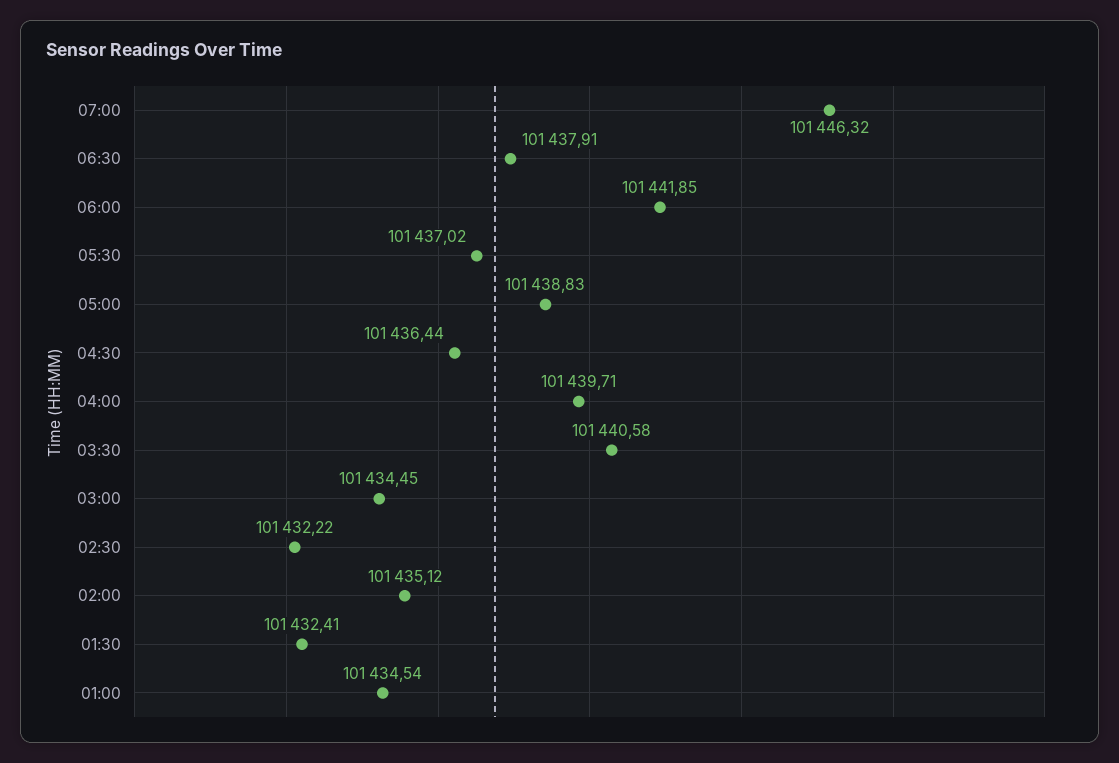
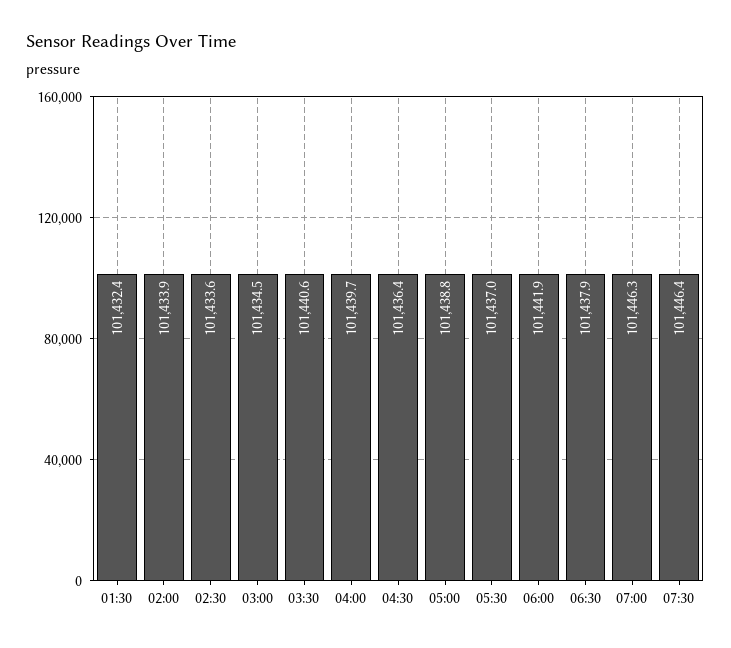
02:30: 101432.22 -> 101433.6
02:00: 101435.12 -> 101433.9
01:00: 101434.54 -> none
07:30: none -> 101446.4

